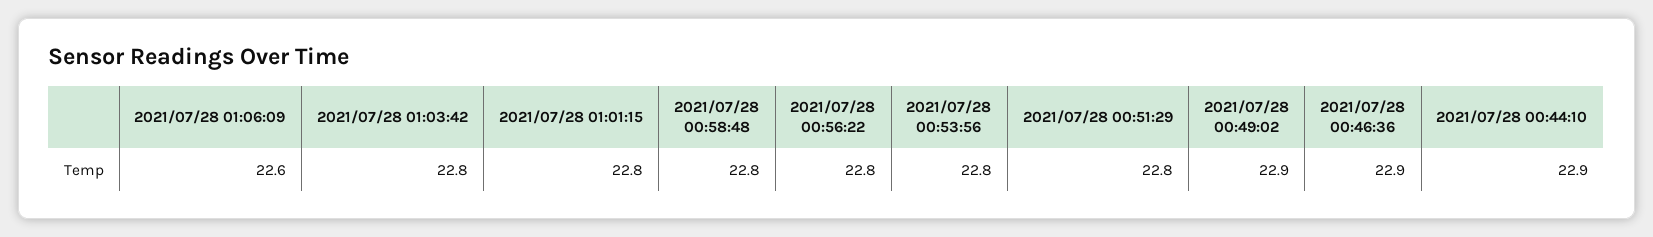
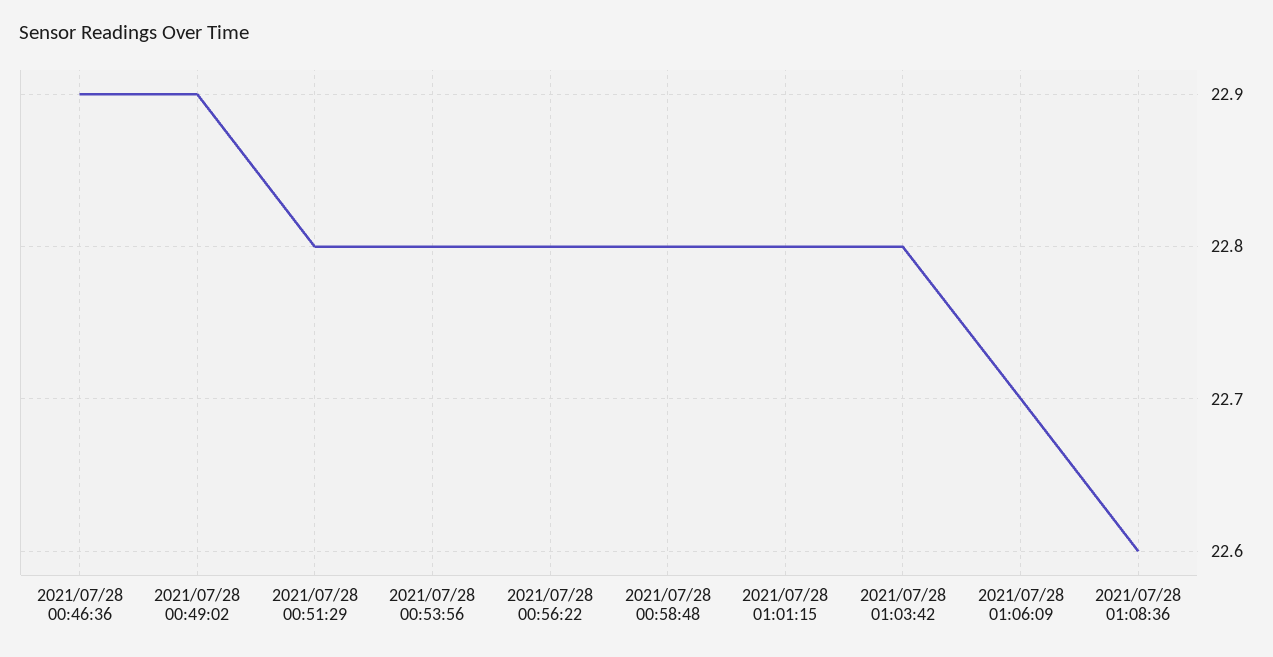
2021/07/28 01:06:09: 22.6 -> 22.7
2021/07/28 00:44:10: 22.9 -> none
2021/07/28 01:08:36: none -> 22.6

